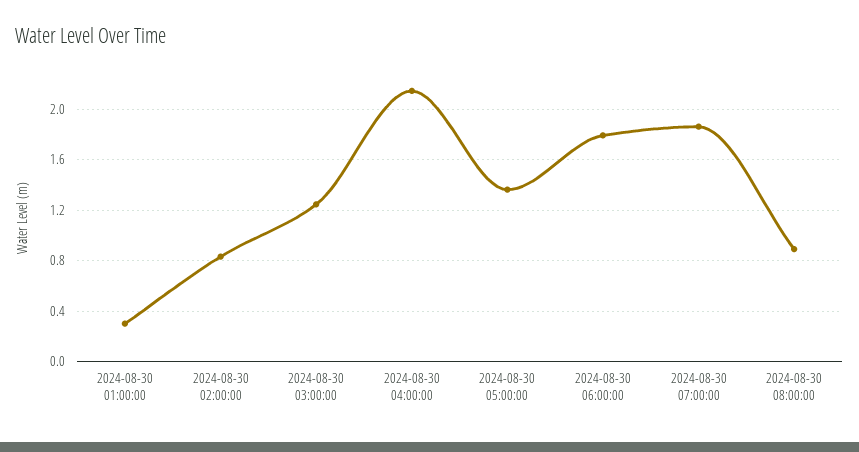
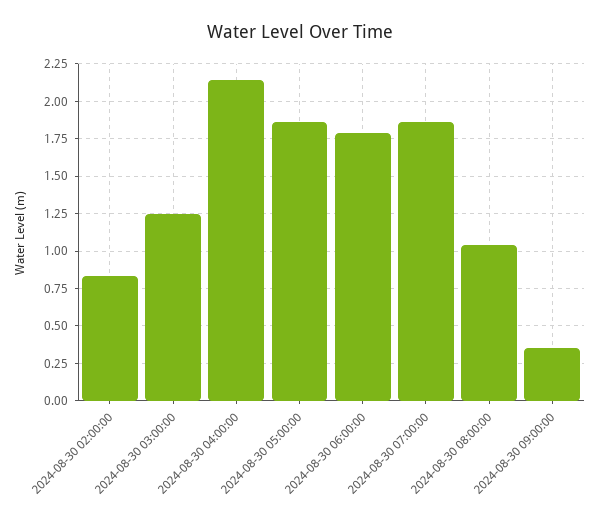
2024-08-30 01:00:00: 0.3 -> none
2024-08-30 05:00:00: 1.35 -> 1.85
2024-08-30 08:00:00: 0.9 -> 1.05
2024-08-30 09:00:00: none -> 0.35

